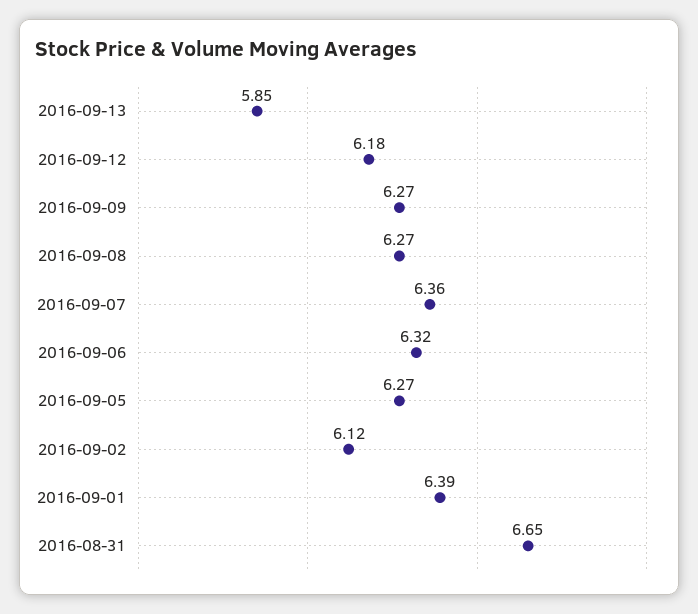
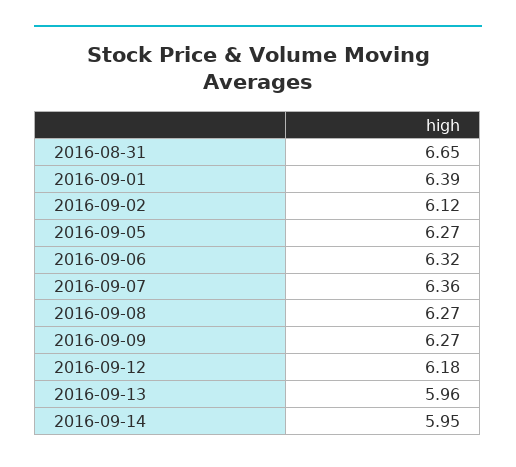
2016-09-13: 5.85 -> 5.96
2016-09-14: none -> 5.95

